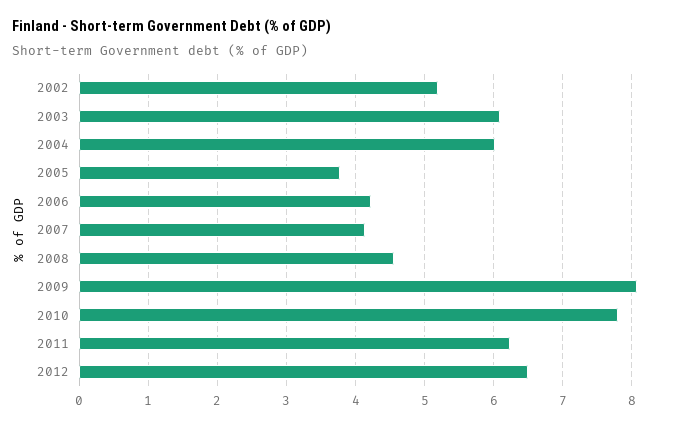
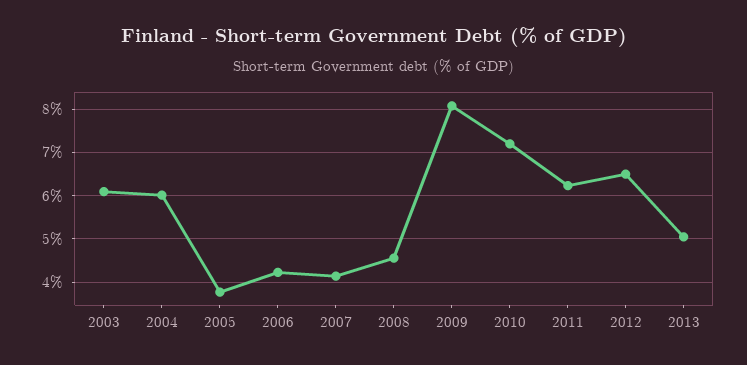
2002: 5.2 -> none
2010: 7.8 -> 7.2
2013: none -> 5

